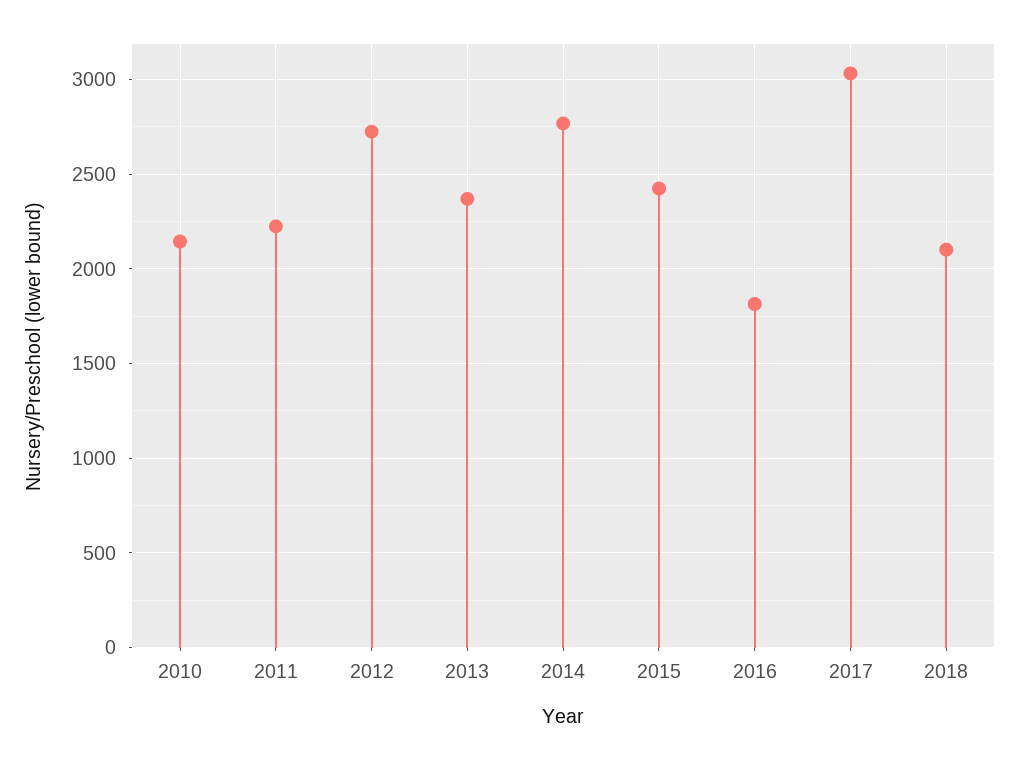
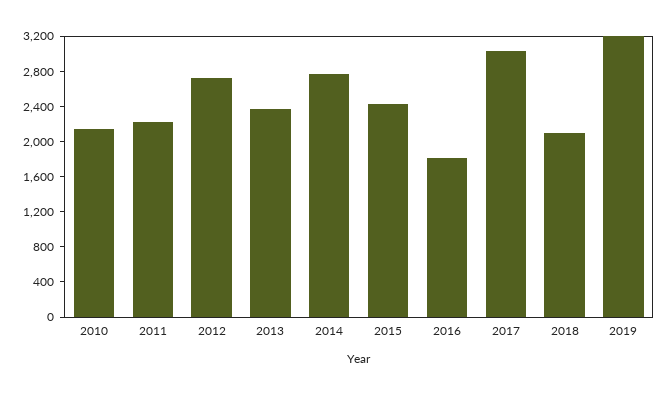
2019: none -> 3200

